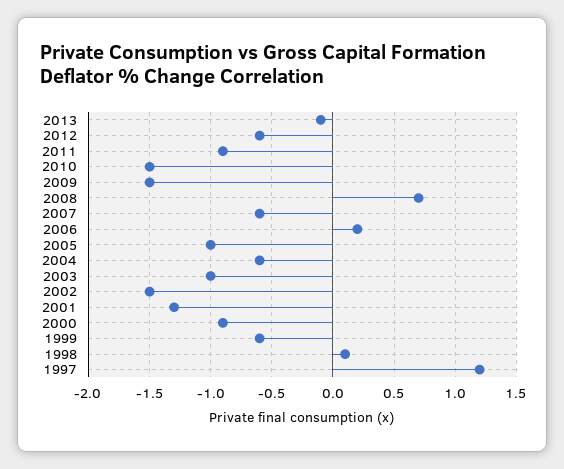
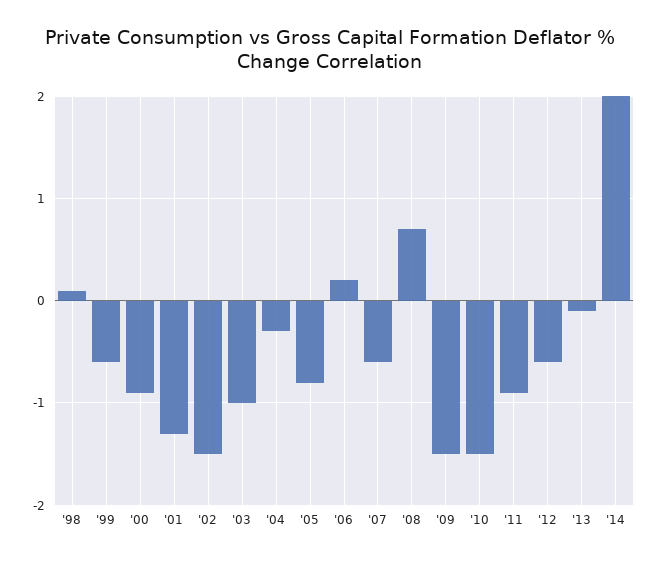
2005: -1 -> -0.8
2004: -0.6 -> -0.3
1997: 1.2 -> none
'14: none -> 2

